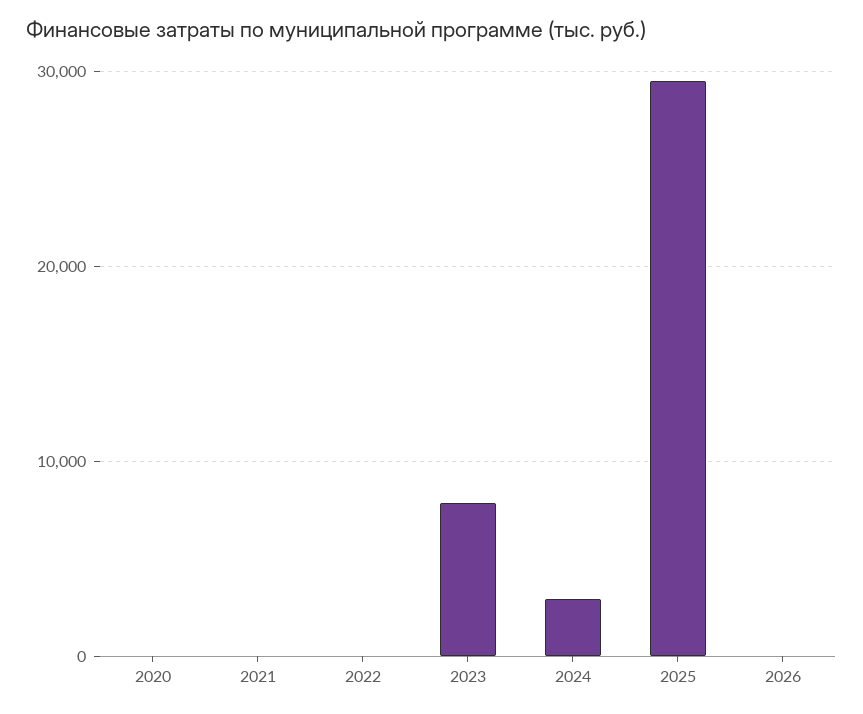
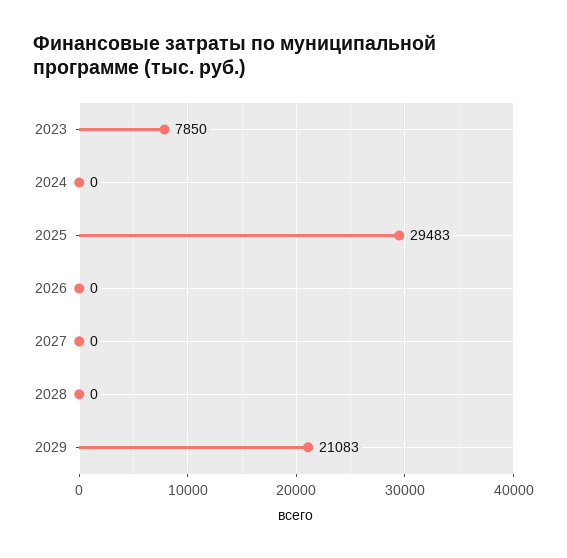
2020: 0 -> none
2021: 0 -> none
2022: 0 -> none
2024: 3000 -> 0
2027: none -> 0
2028: none -> 0
2029: none -> 21083

